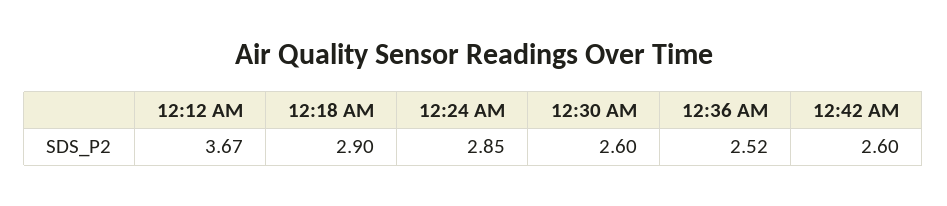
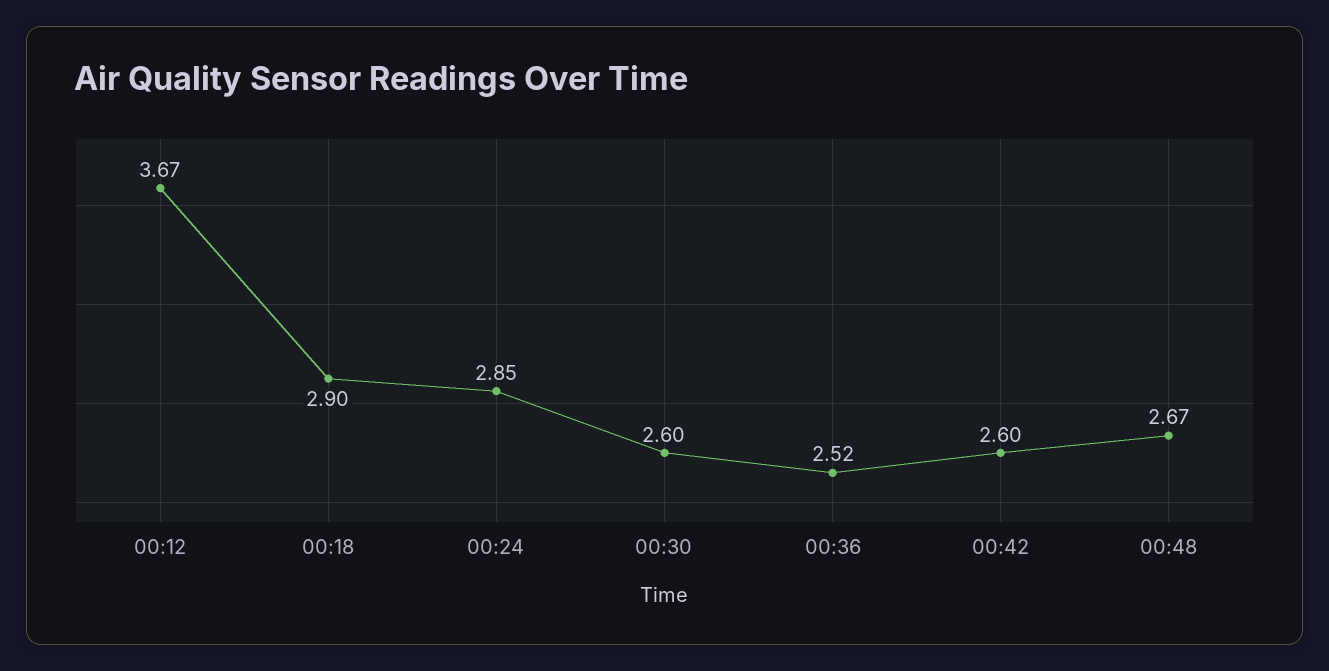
00:48: none -> 2.67

